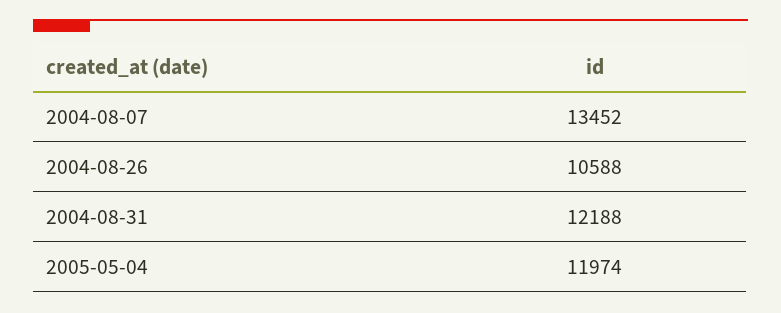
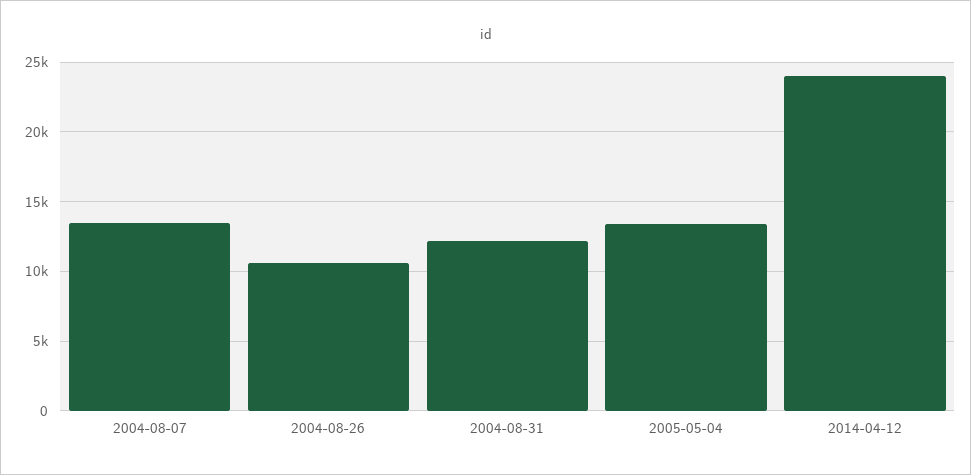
2005-05-04: 11974 -> 13500
2014-04-12: none -> 24000

